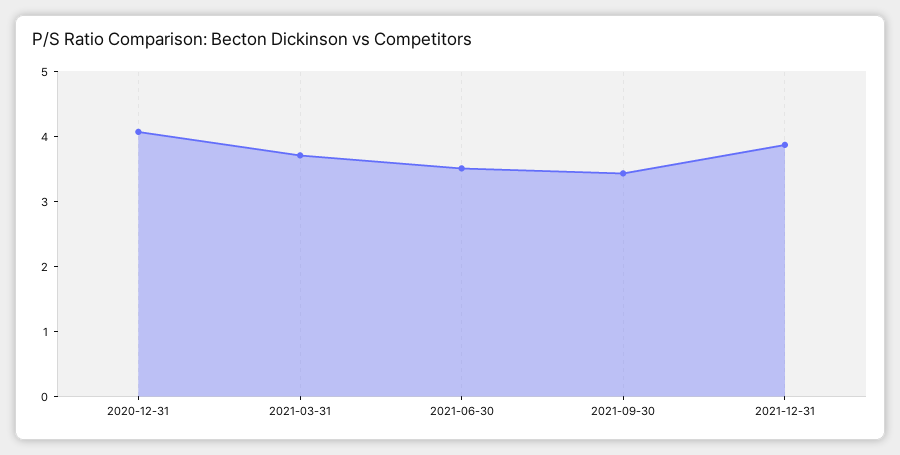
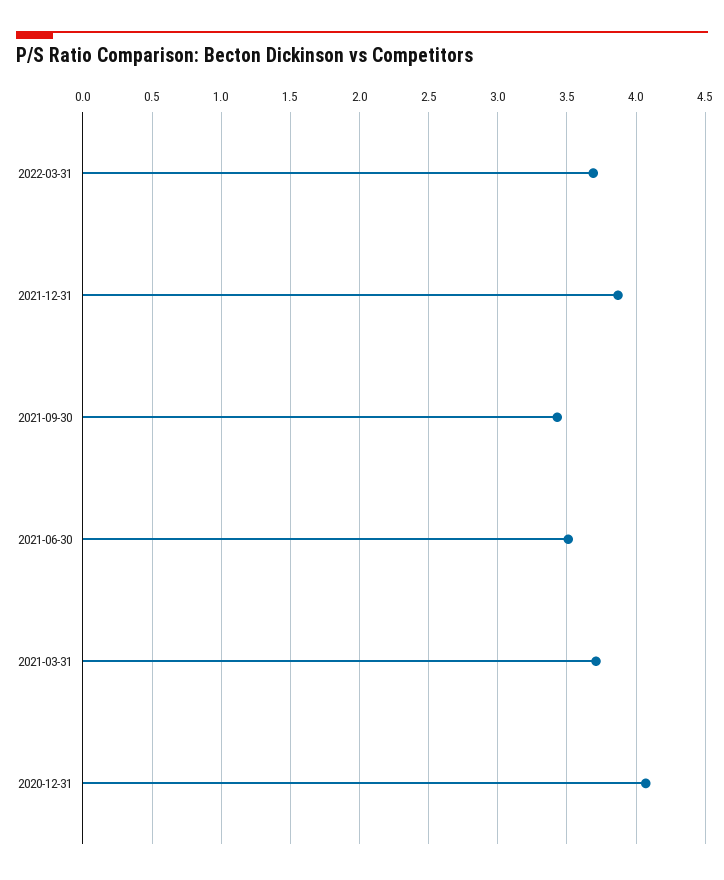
2022-03-31: none -> 3.7

